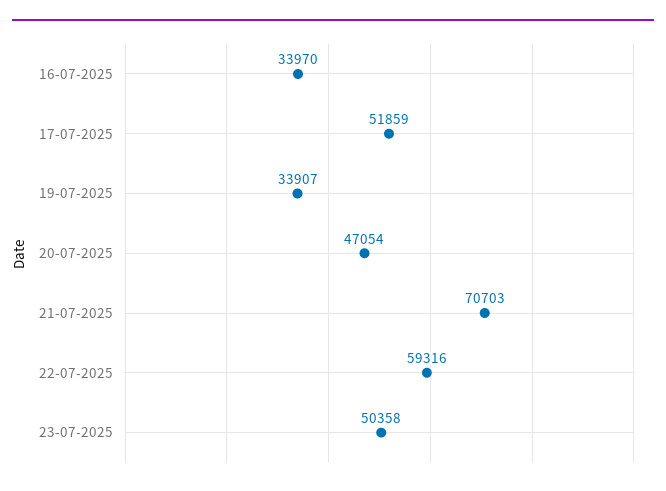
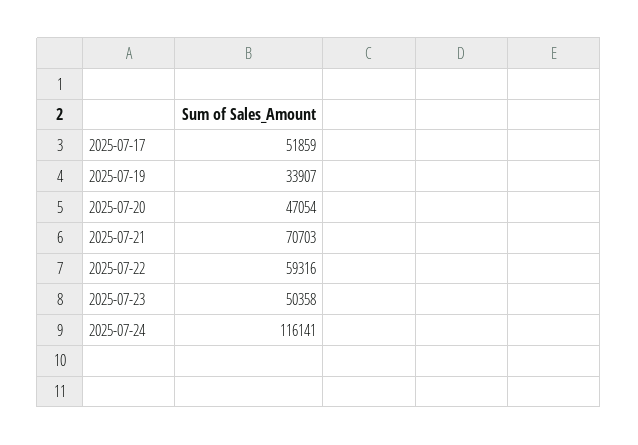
16-07-2025: 33970 -> none
2025-07-24: none -> 116141

